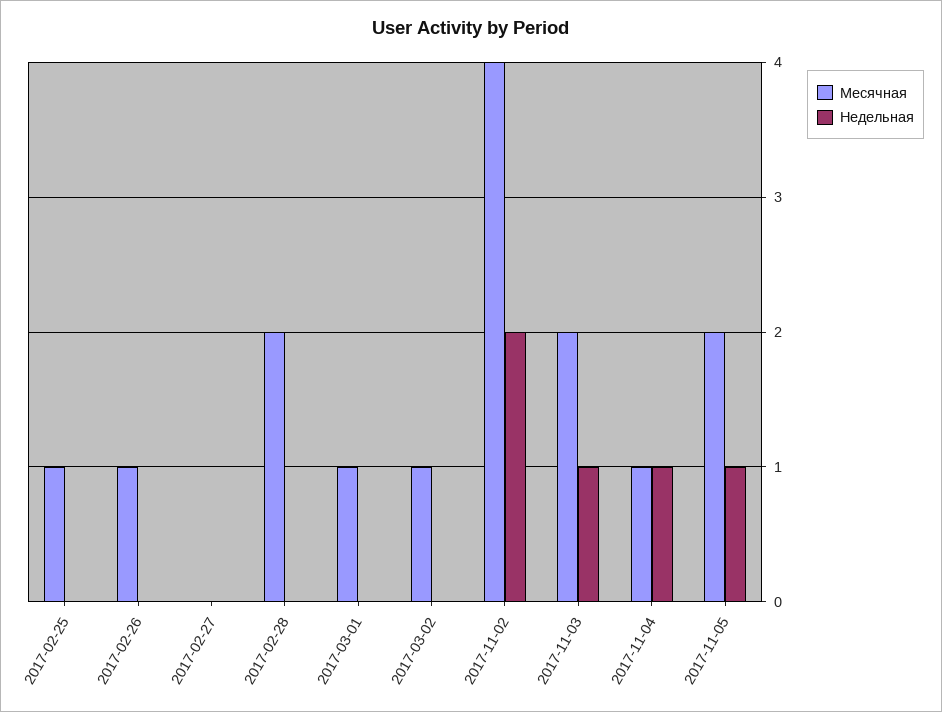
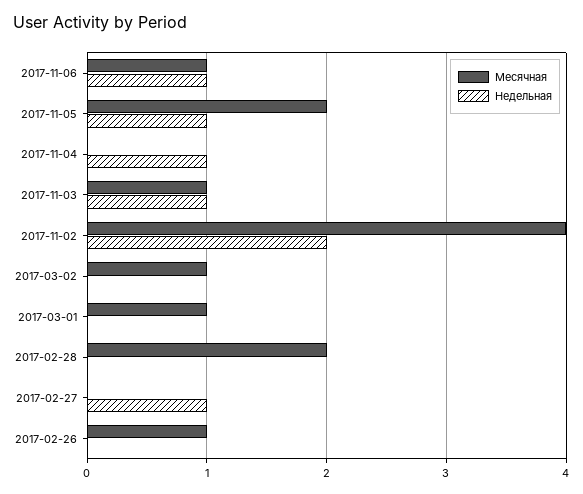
Месячная, 2017-02-25: 1 -> none
Недельная, 2017-02-25: 0 -> none
Недельная, 2017-02-27: 0 -> 1
Месячная, 2017-11-03: 2 -> 1
Месячная, 2017-11-04: 1 -> 0
Месячная, 2017-11-06: none -> 1
Недельная, 2017-11-06: none -> 1

